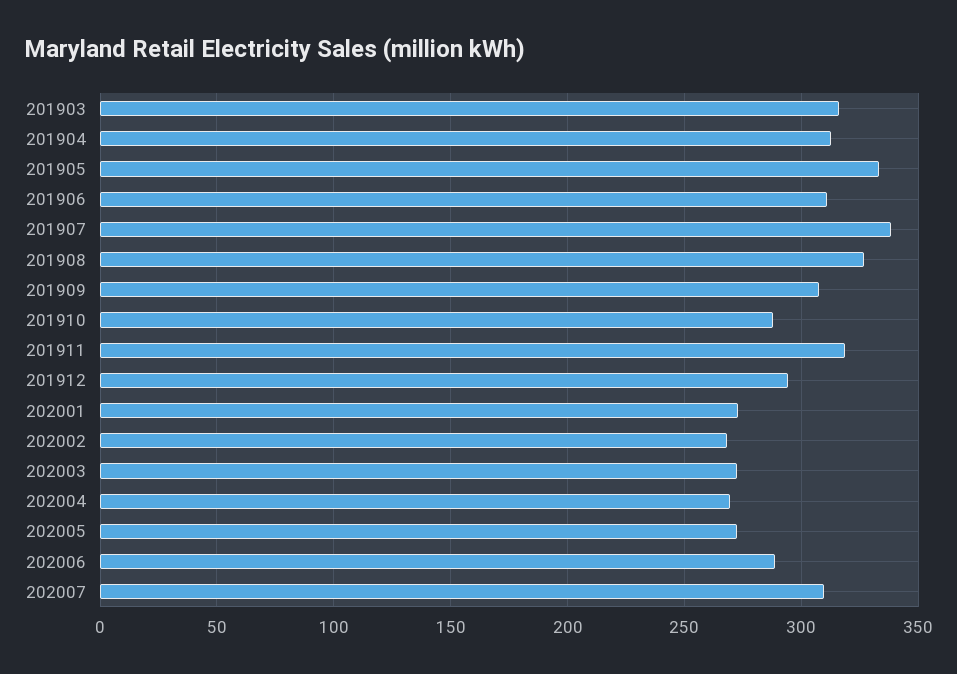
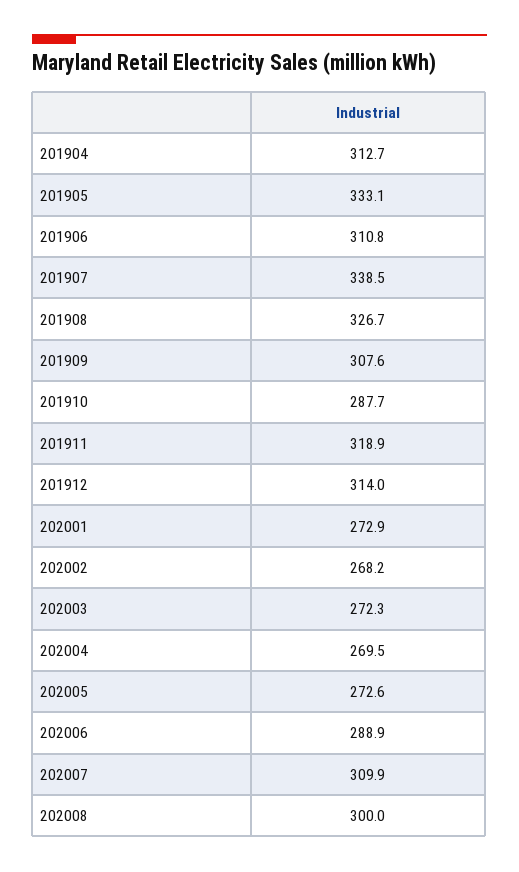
201903: 315 -> none
201912: 295 -> 314
202008: none -> 300

